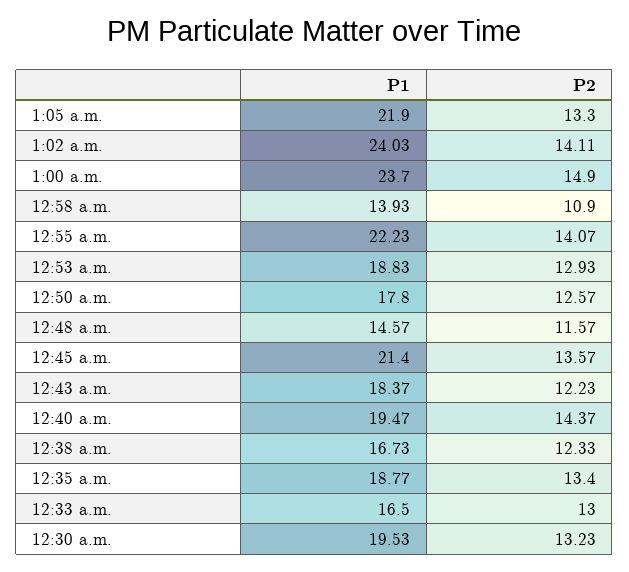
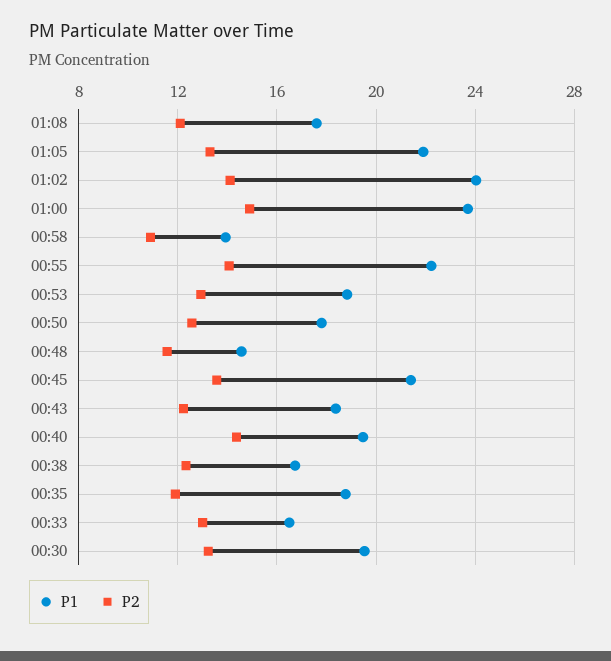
P2, 12:35 a.m.: 13.4 -> 12
P1, 01:08: none -> 17.5
P2, 01:08: none -> 12

